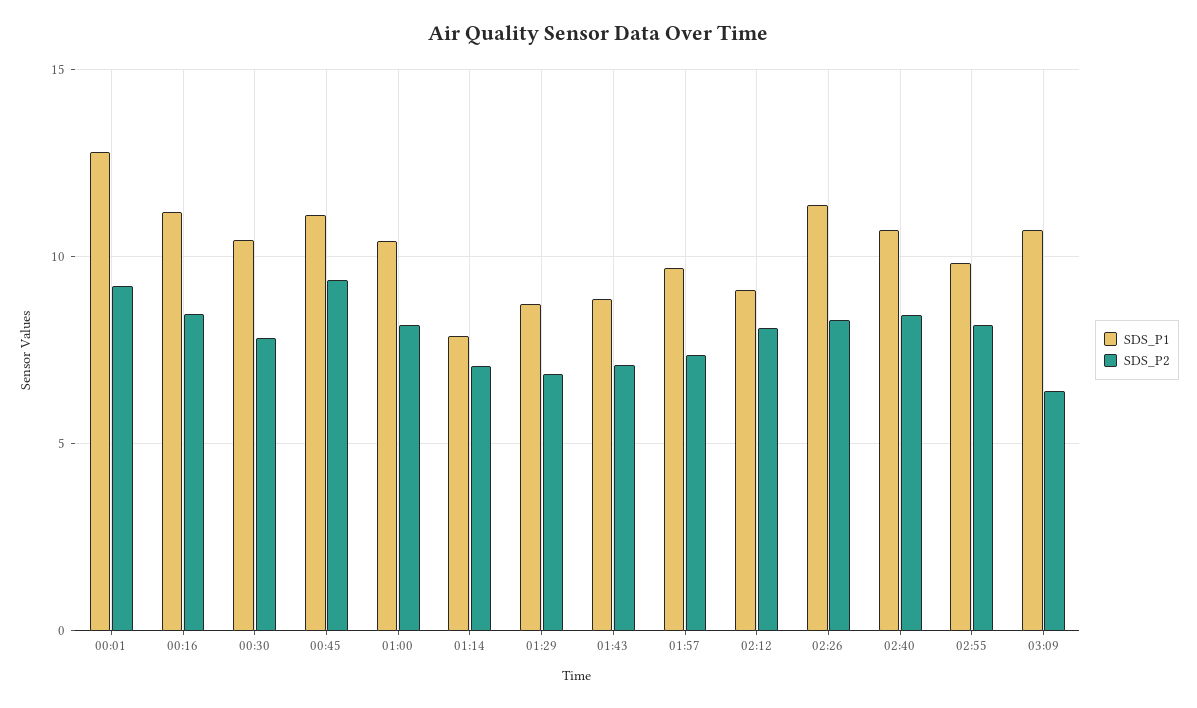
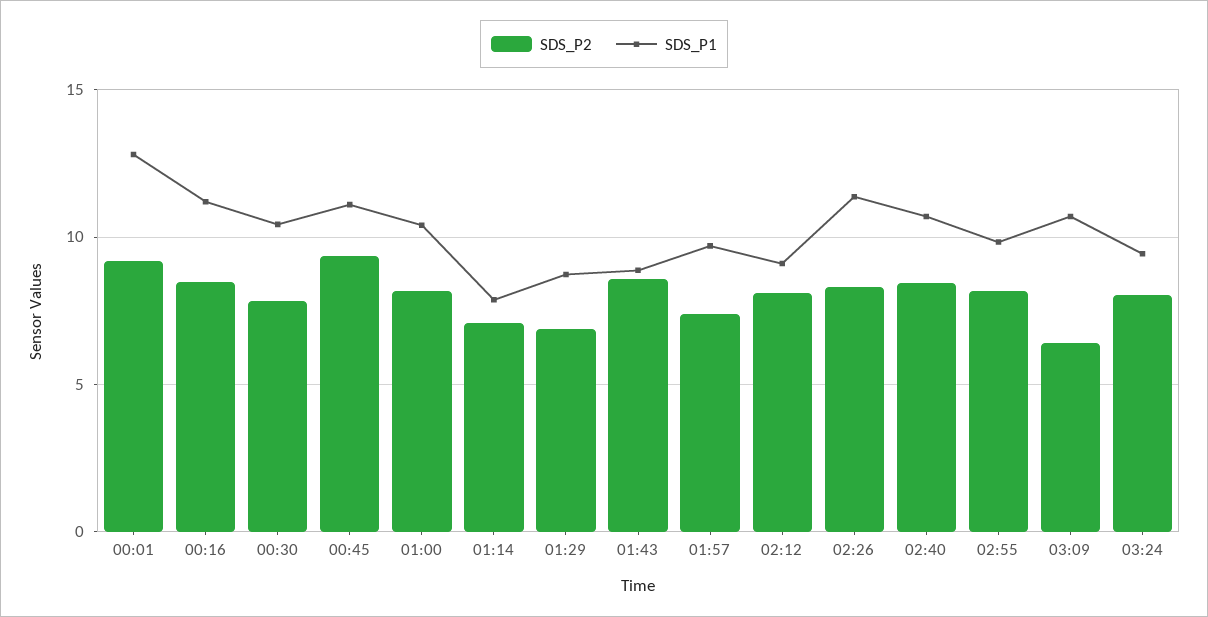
SDS_P2, 01:43: 7 -> 8.5
SDS_P2, 03:24: none -> 8
SDS_P1, 03:24: none -> 9.5

